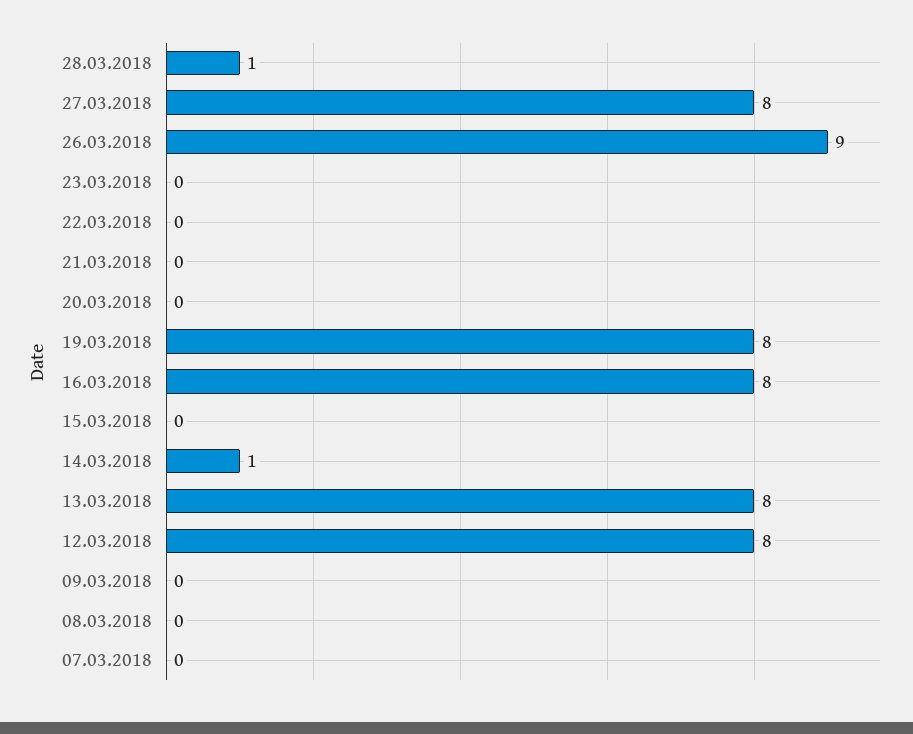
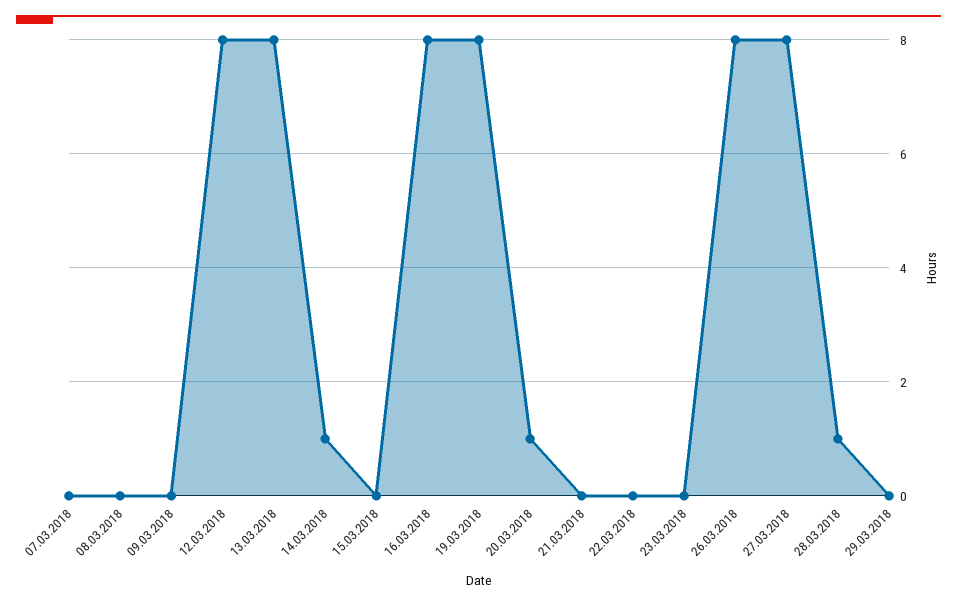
26.03.2018: 9 -> 8
20.03.2018: 0 -> 1
29.03.2018: none -> 0

